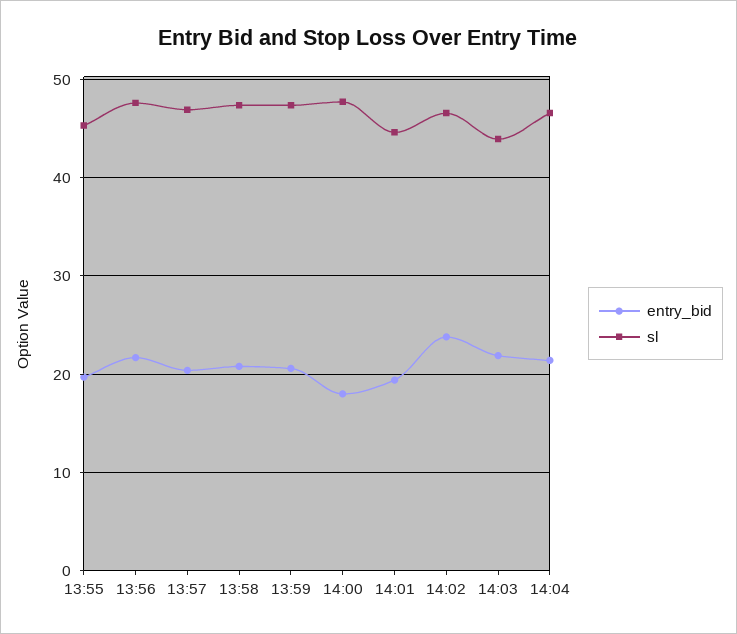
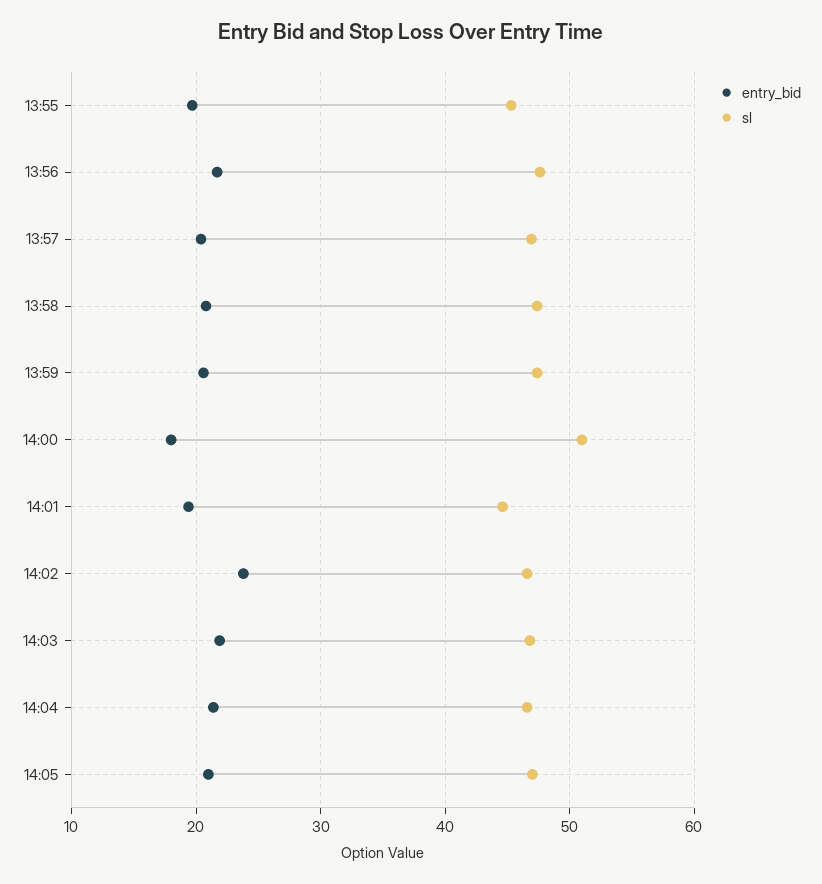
sl, 14:00: 48 -> 51
sl, 14:03: 44 -> 47
entry_bid, 14:05: none -> 21
sl, 14:05: none -> 47

